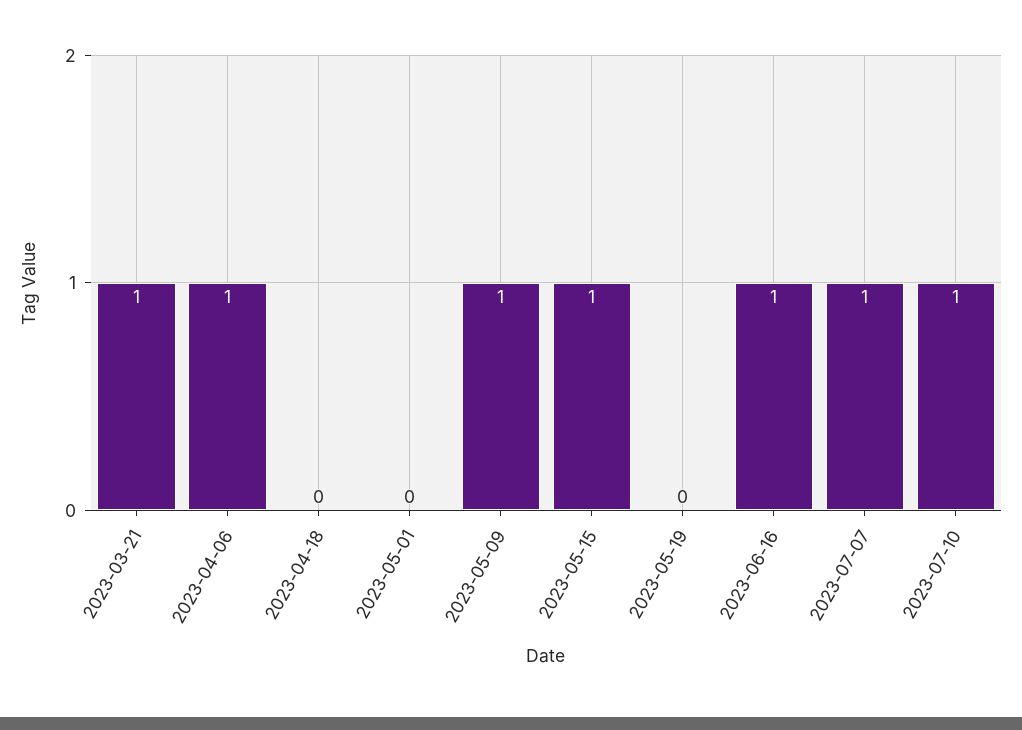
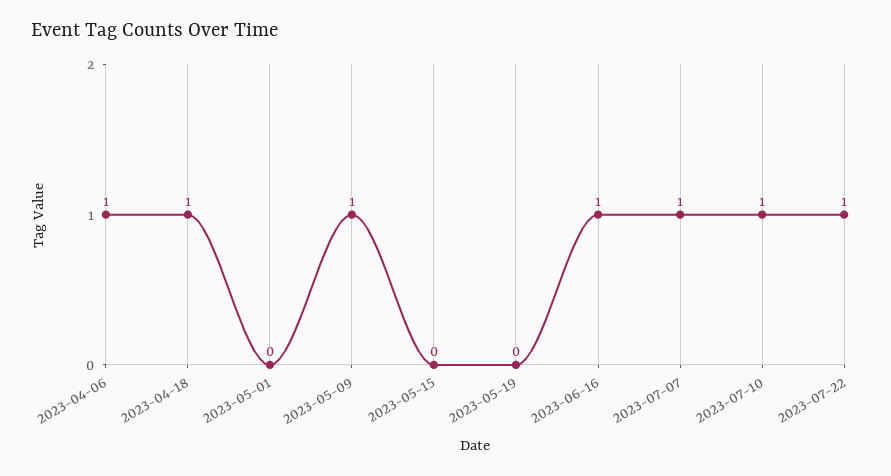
2023-03-21: 1 -> none
2023-04-18: 0 -> 1
2023-05-15: 1 -> 0
2023-07-22: none -> 1

